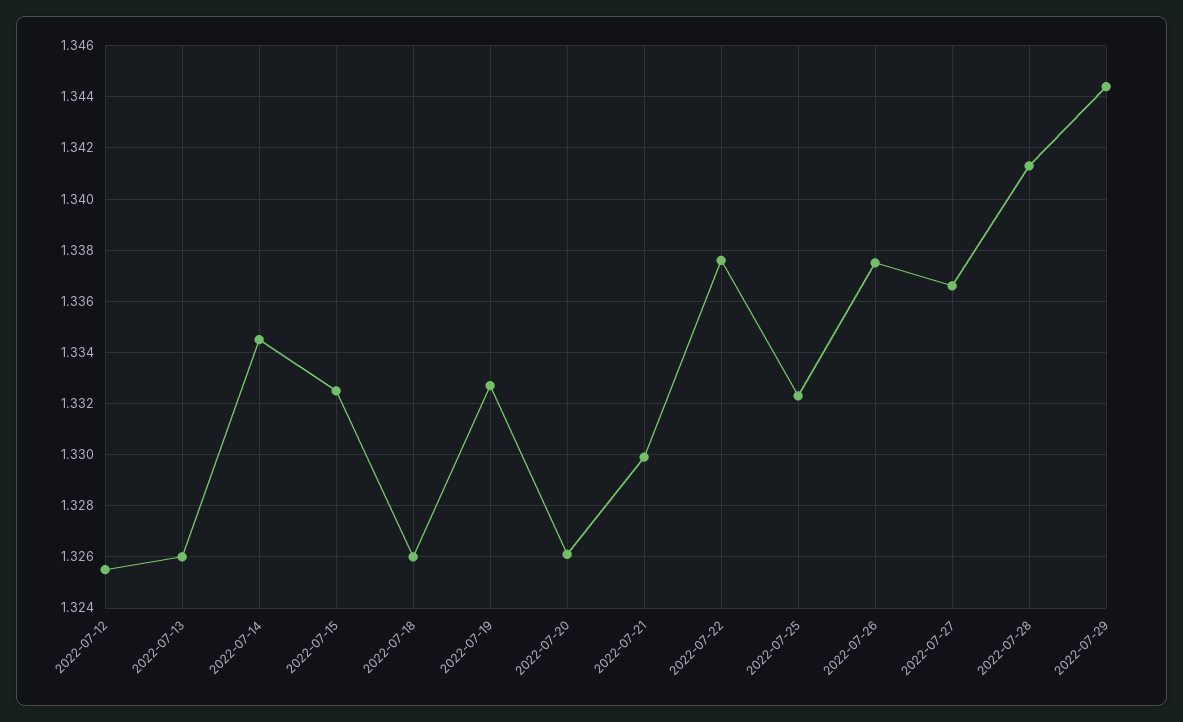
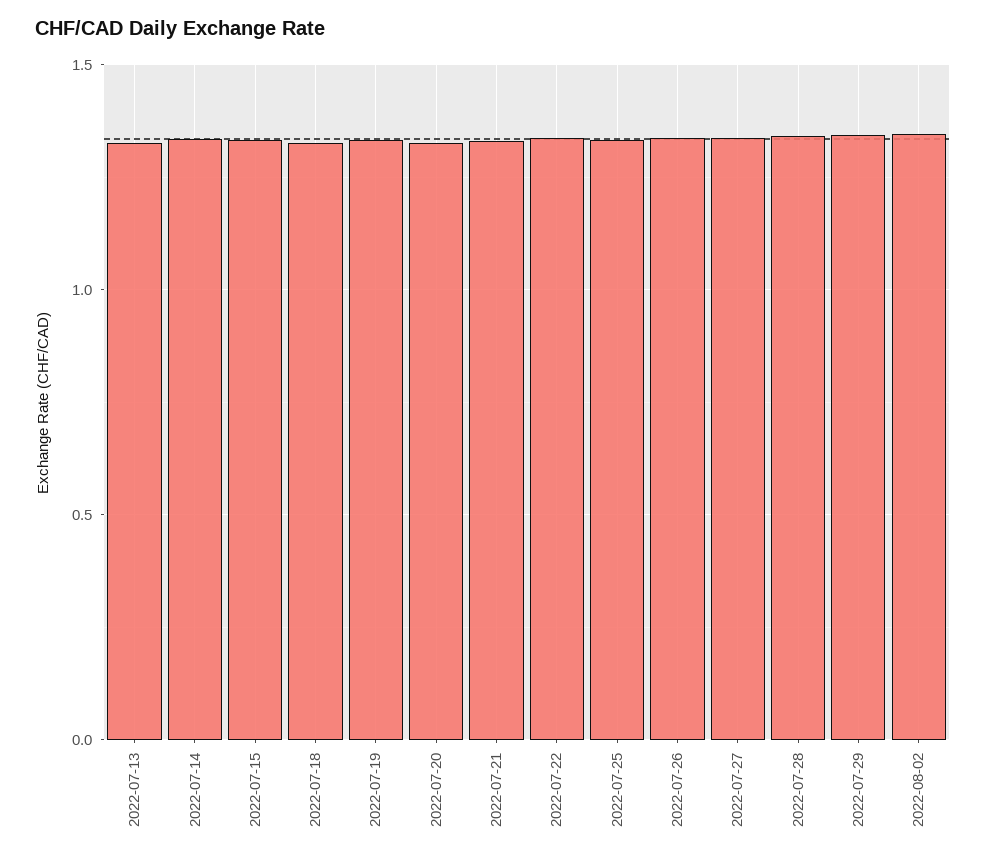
2022-07-12: 1.3255 -> none
2022-08-02: none -> 1.35

